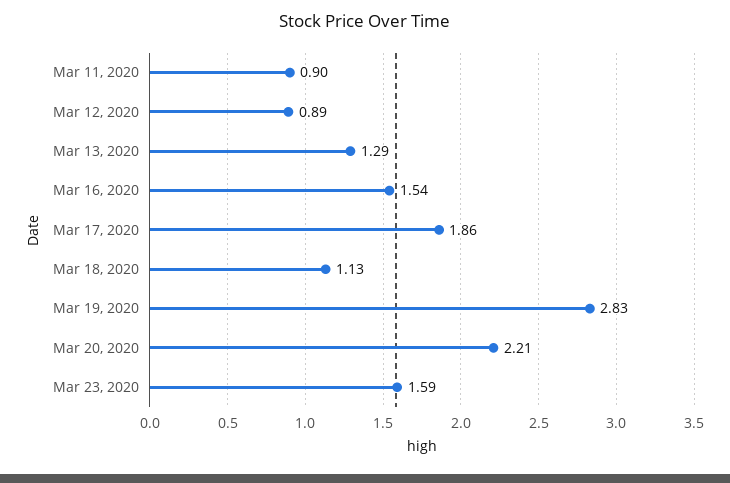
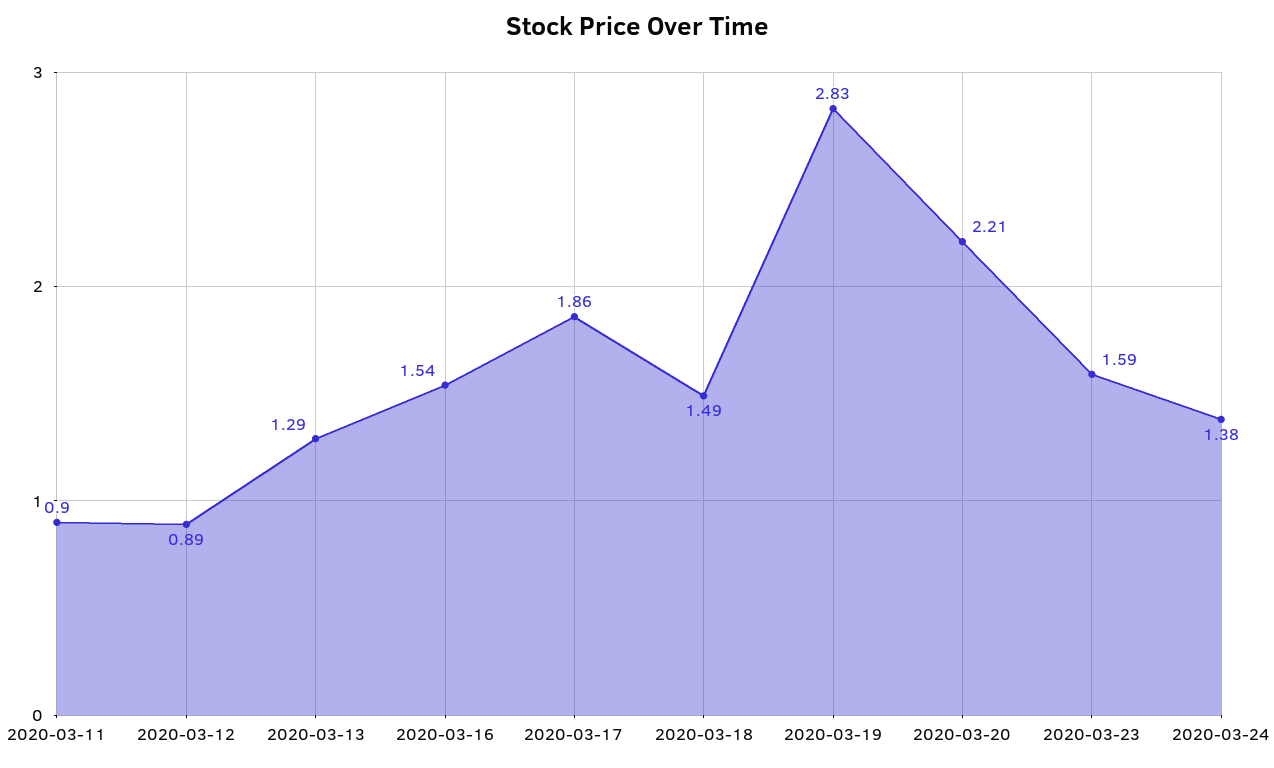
Mar 18, 2020: 1.13 -> 1.49
2020-03-24: none -> 1.38

